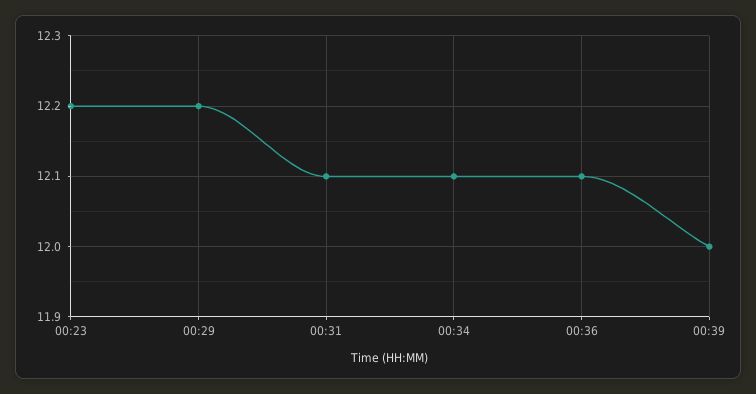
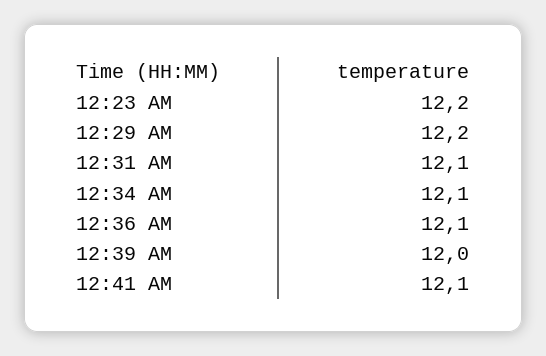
12:41 AM: none -> 12.1

